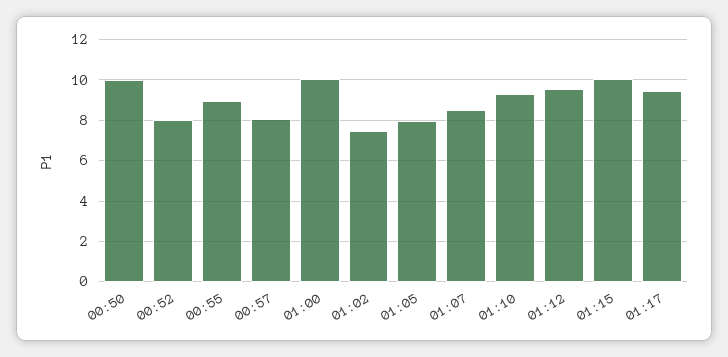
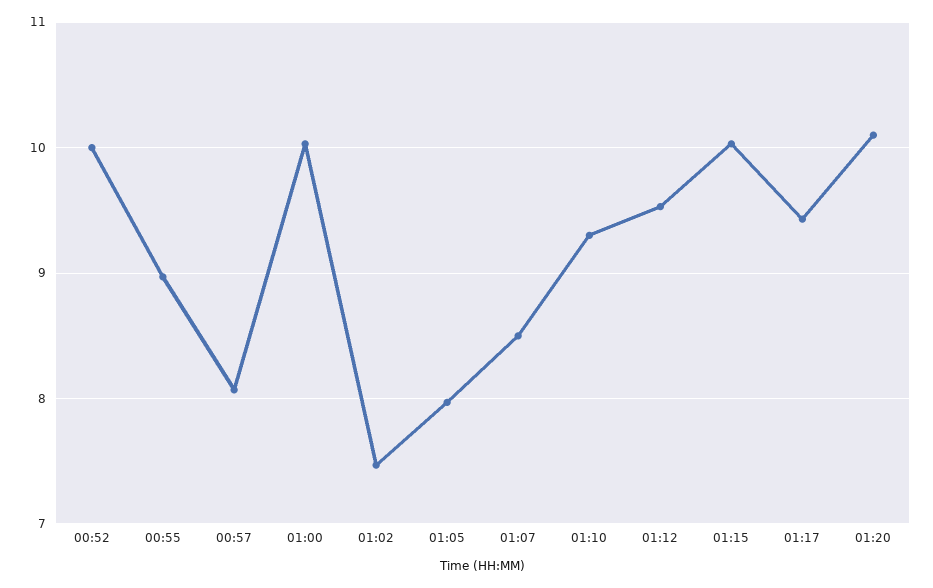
00:50: 10 -> none
00:52: 8 -> 10
01:20: none -> 10.1

